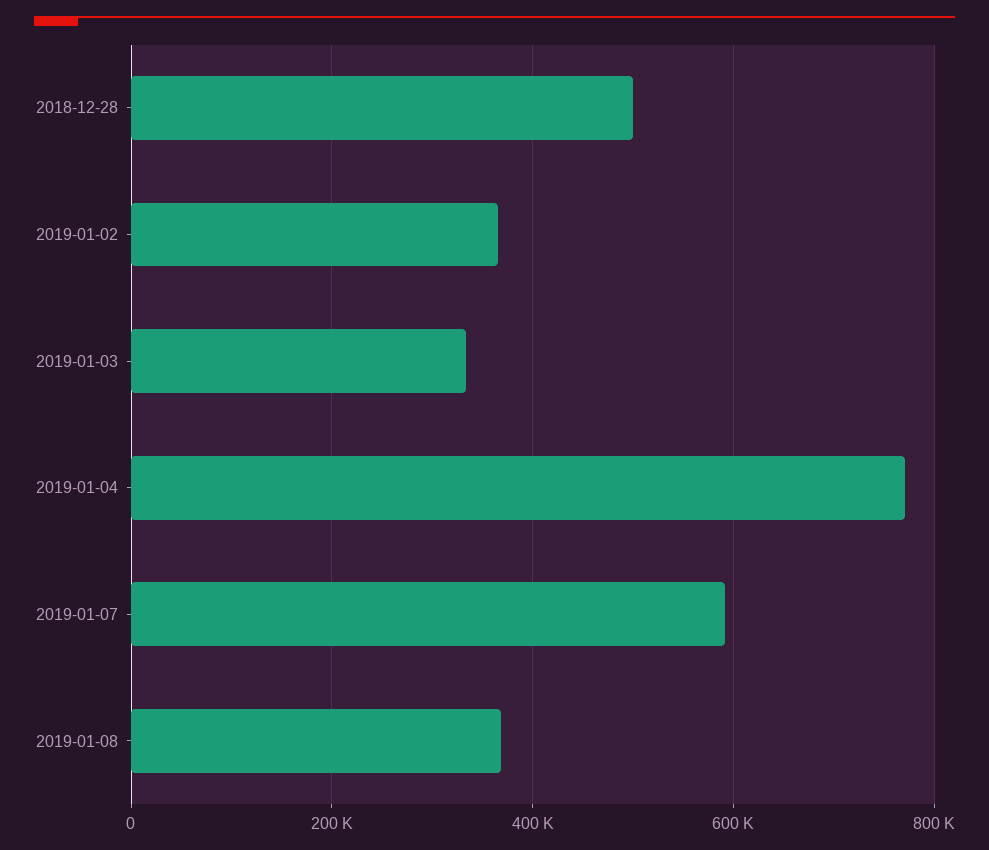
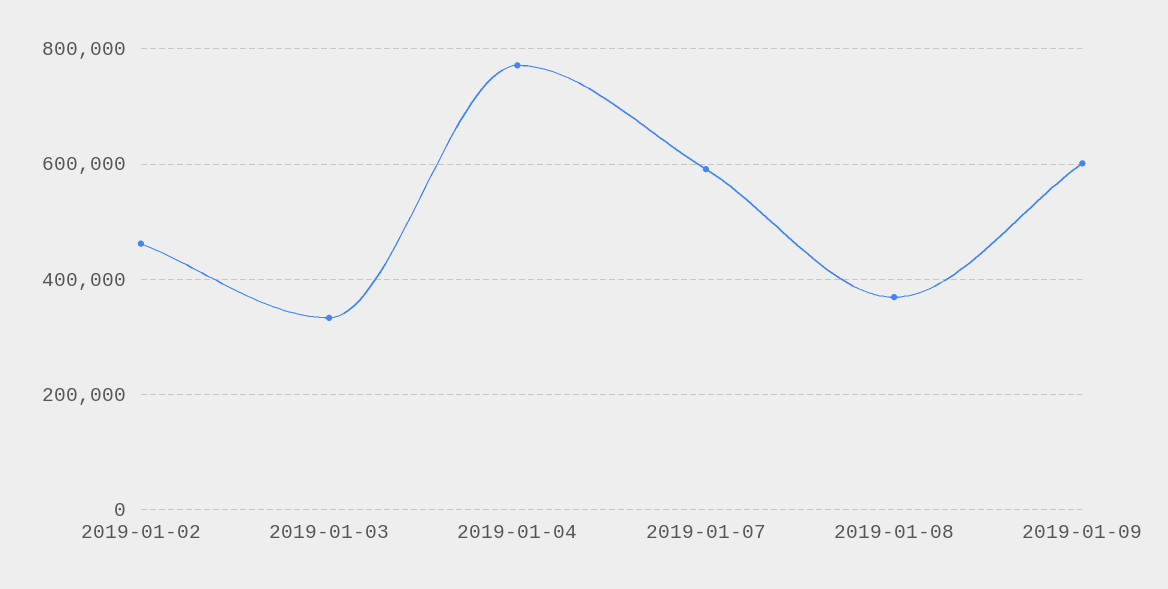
2018-12-28: 500000 -> none
2019-01-02: 360000 -> 460000
2019-01-09: none -> 600000

